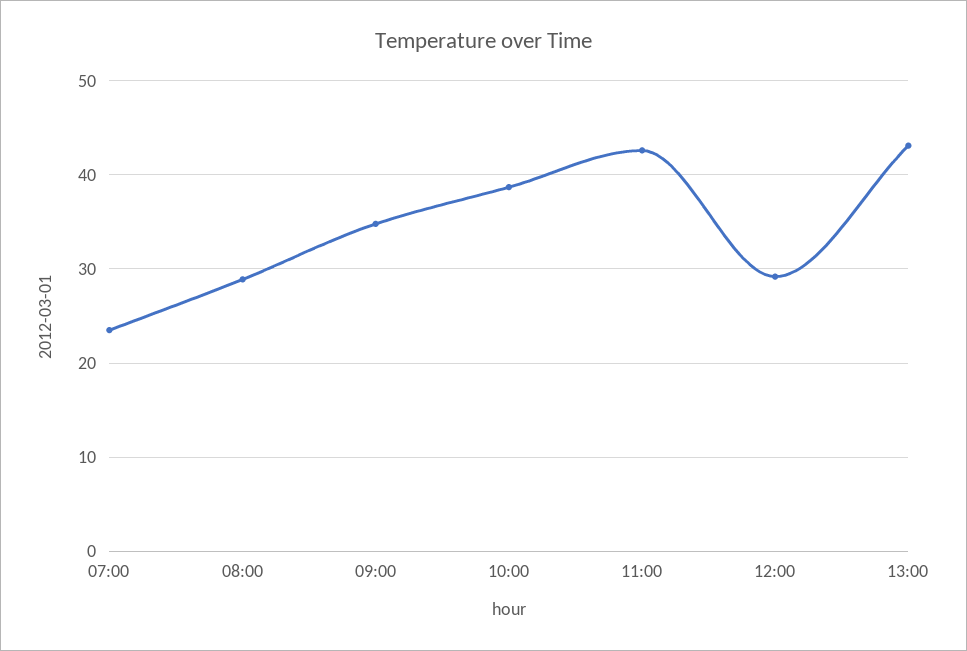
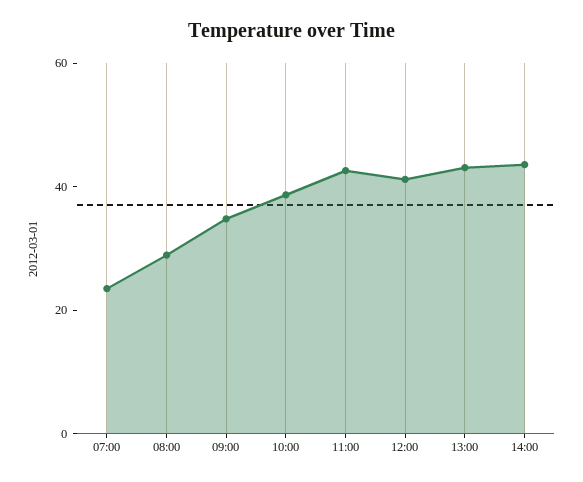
12:00: 29 -> 40
14:00: none -> 45

